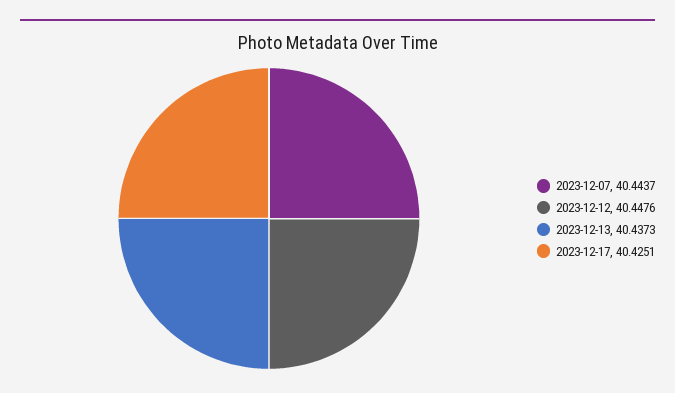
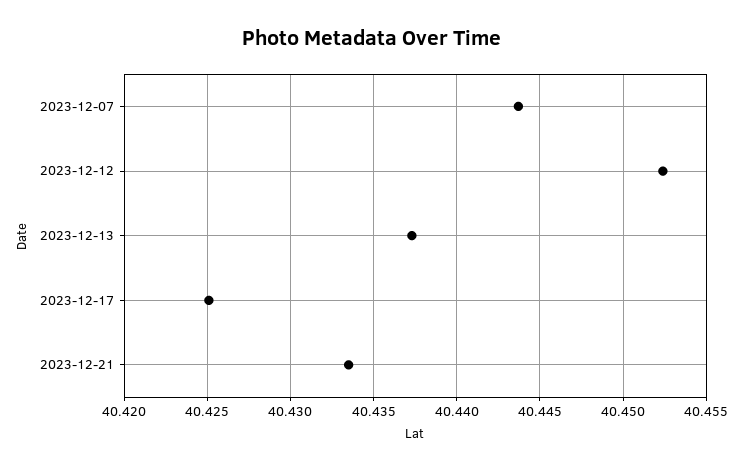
2023-12-12: 40.4476 -> 40.4525
2023-12-21: none -> 40.4335

